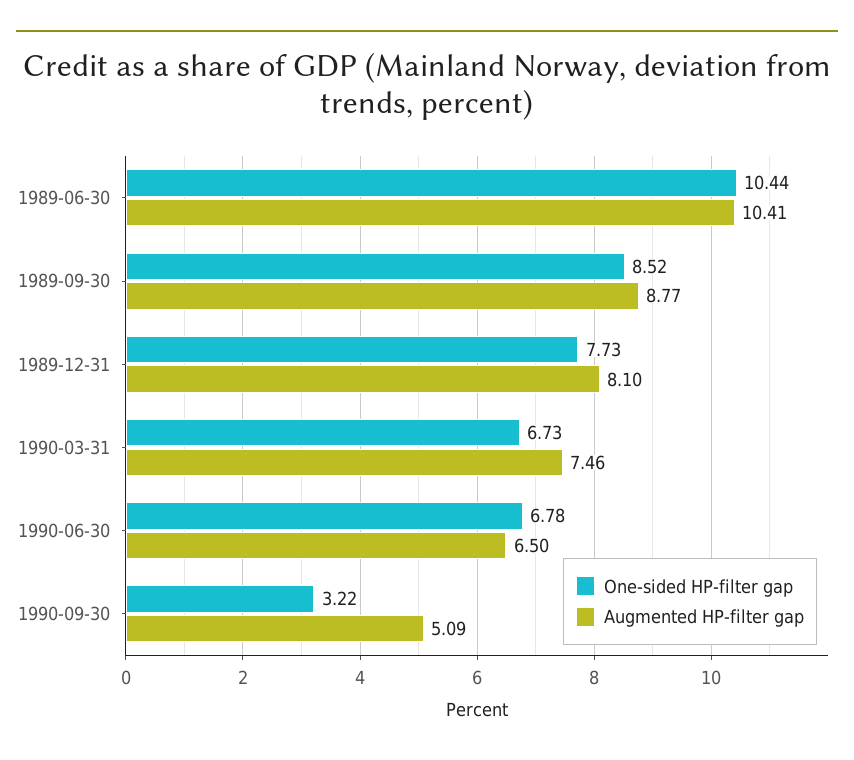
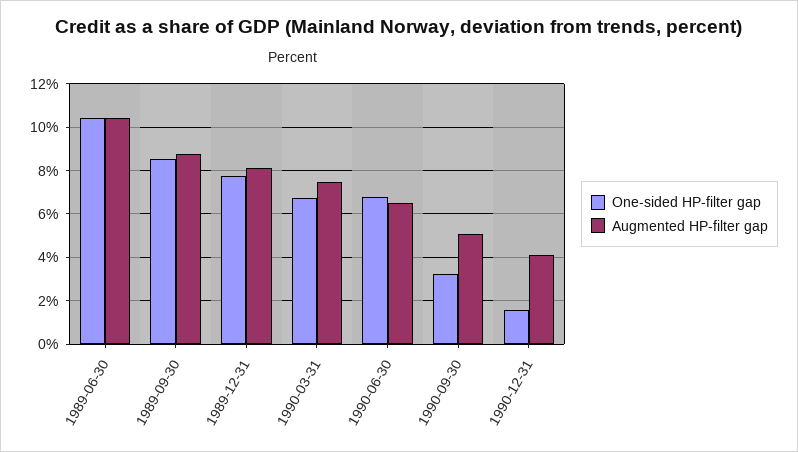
One-sided HP-filter gap, 1990-12-31: none -> 1.5
Augmented HP-filter gap, 1990-12-31: none -> 4

